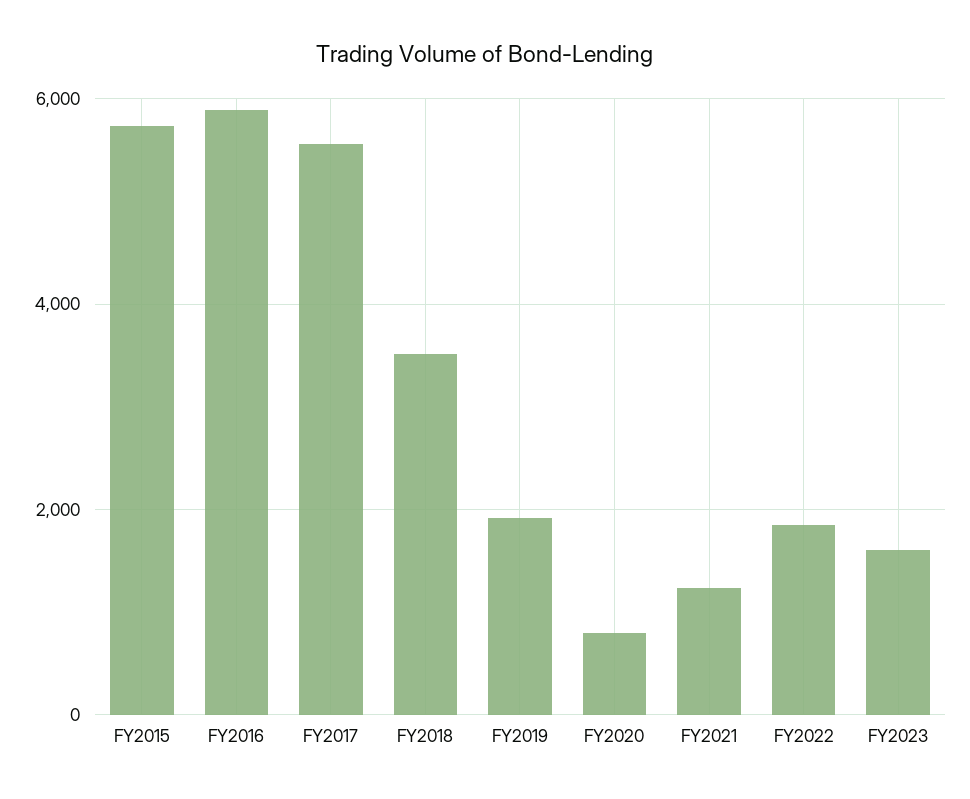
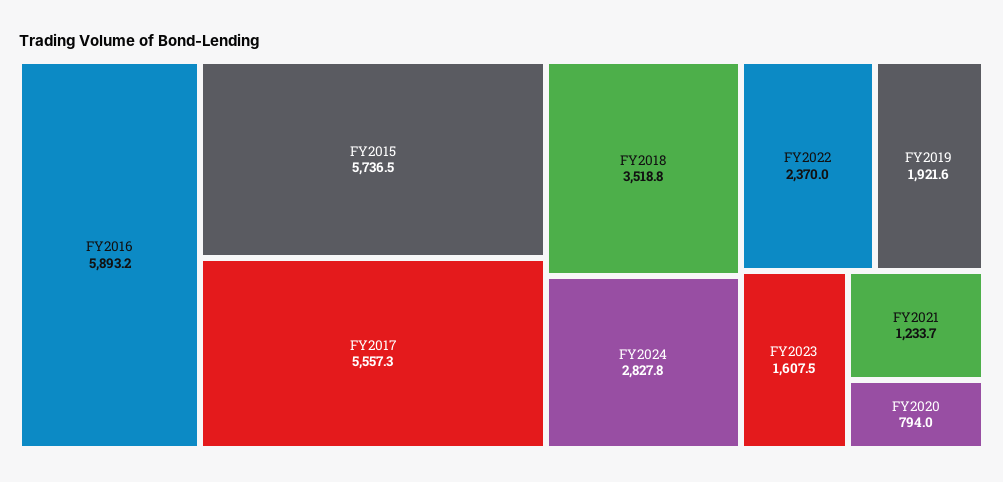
FY2022: 1800 -> 2370
FY2024: none -> 2827.8

